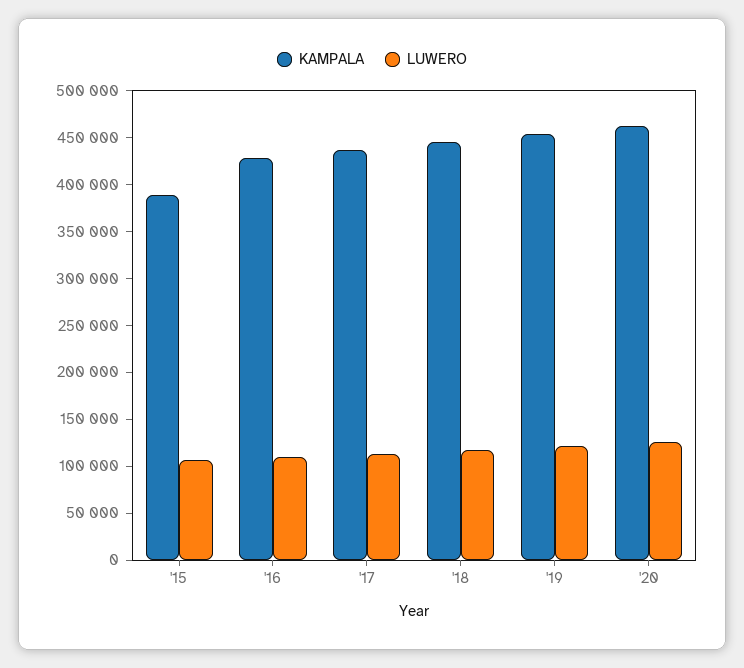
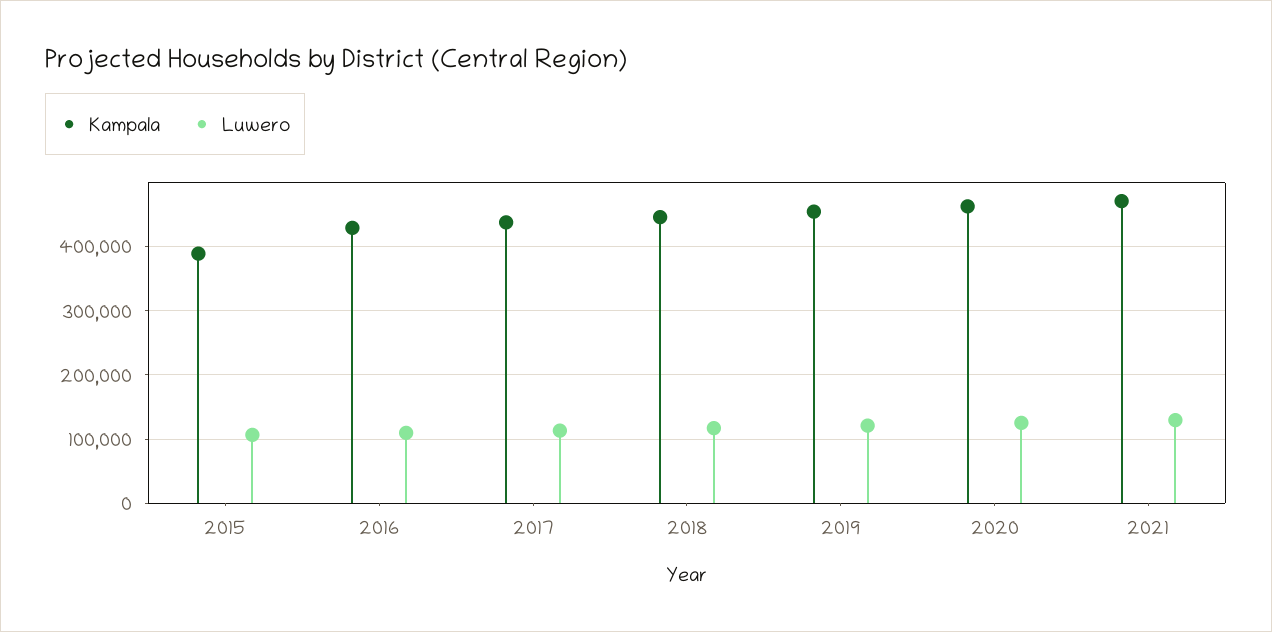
KAMPALA, 2021: none -> 470000
LUWERO, 2021: none -> 130000

